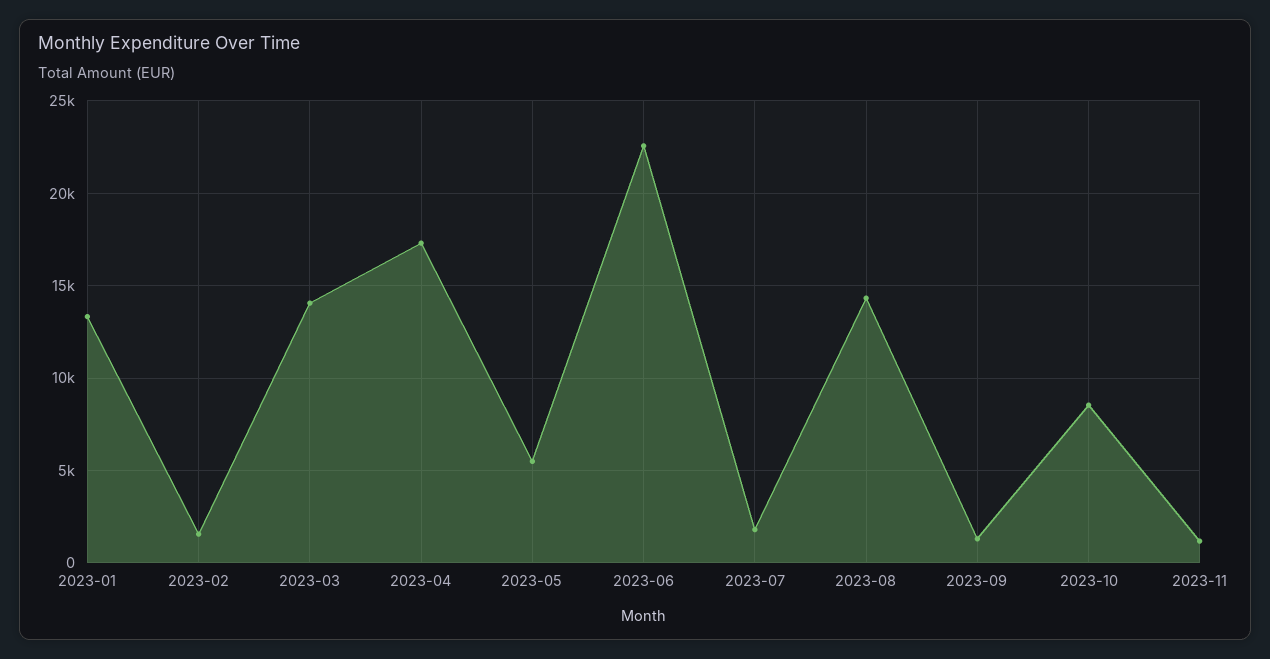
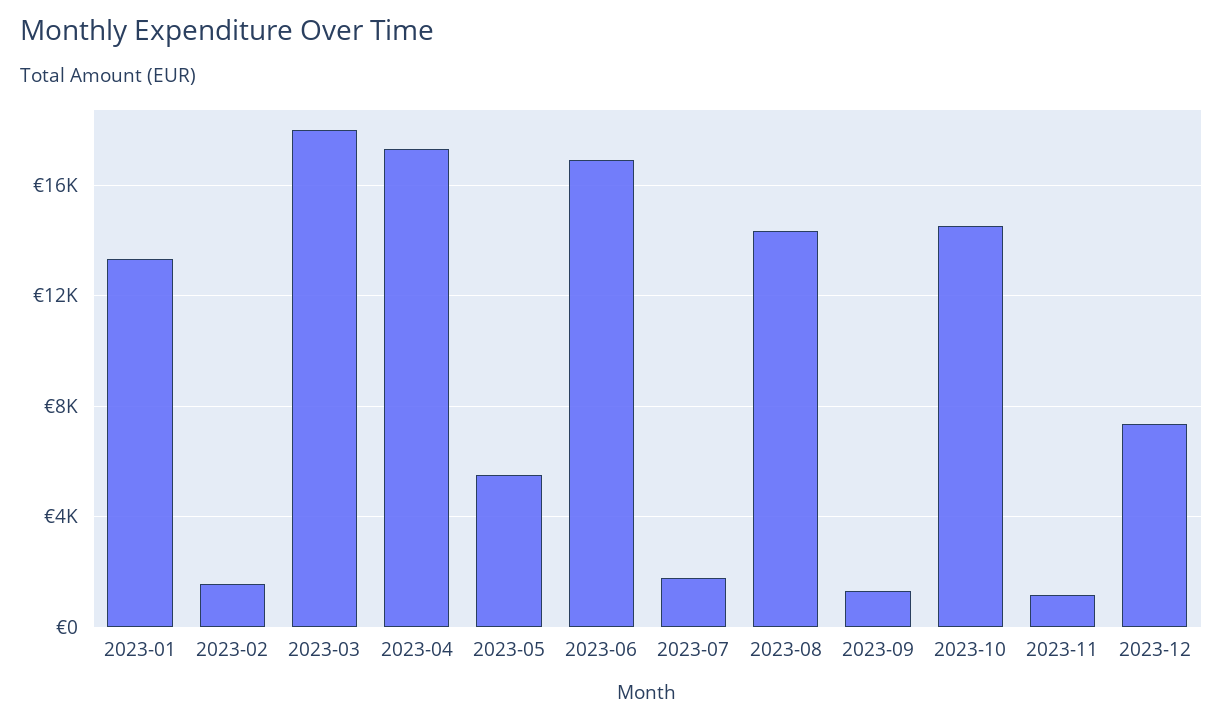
2023-03: 14000 -> 18000
2023-06: 22500 -> 17000
2023-10: 8500 -> 14500
2023-12: none -> 7500

